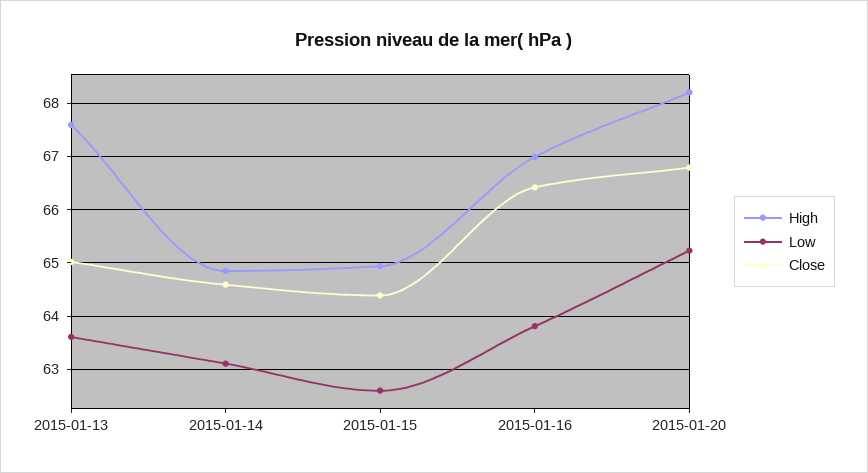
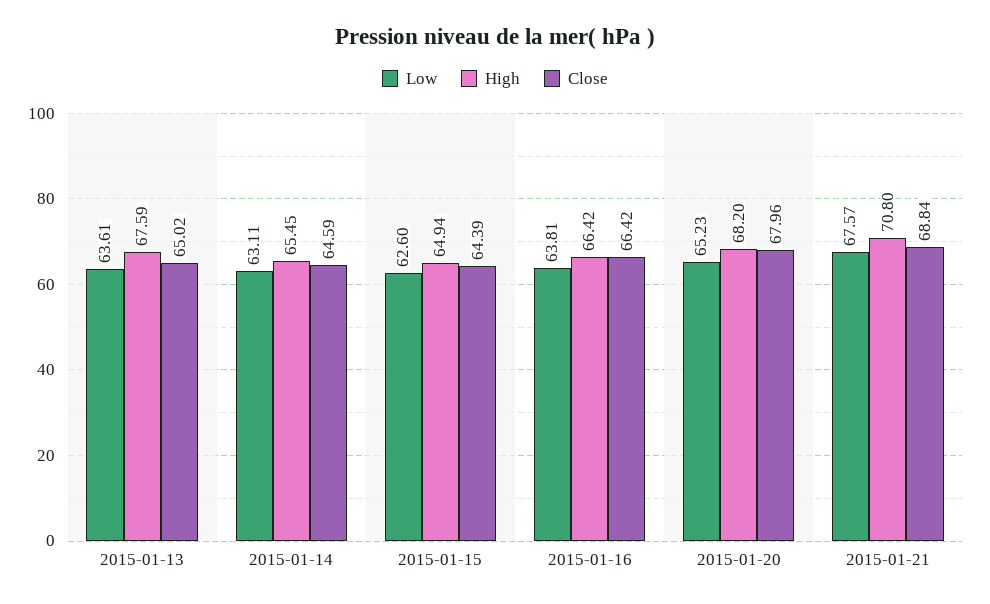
High, 2015-01-14: 64.8 -> 65.45
High, 2015-01-16: 67 -> 66.42
Close, 2015-01-20: 66.8 -> 67.96
Low, 2015-01-21: none -> 67.57
High, 2015-01-21: none -> 70.8
Close, 2015-01-21: none -> 68.84

